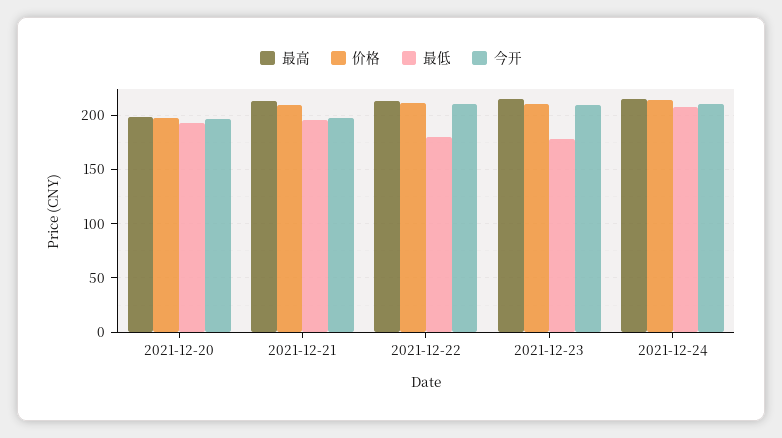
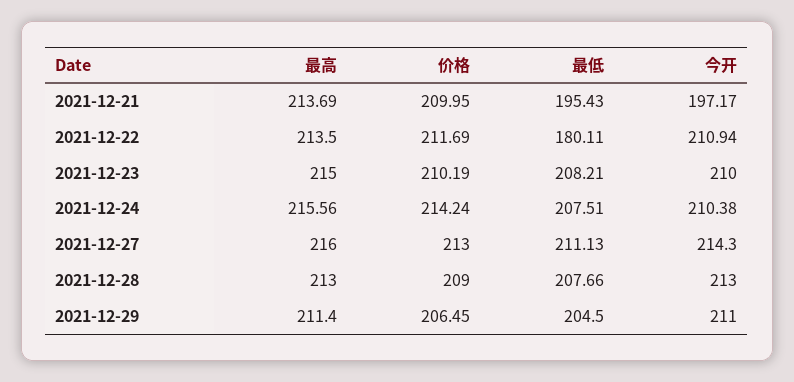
最高, 2021-12-20: 200 -> none
价格, 2021-12-20: 200 -> none
最低, 2021-12-20: 190 -> none
今开, 2021-12-20: 200 -> none
最低, 2021-12-23: 180 -> 208.21
最高, 2021-12-27: none -> 216
价格, 2021-12-27: none -> 213
最低, 2021-12-27: none -> 211.13
今开, 2021-12-27: none -> 214.3
最高, 2021-12-28: none -> 213
价格, 2021-12-28: none -> 209
最低, 2021-12-28: none -> 207.66
今开, 2021-12-28: none -> 213
最高, 2021-12-29: none -> 211.4
价格, 2021-12-29: none -> 206.45
最低, 2021-12-29: none -> 204.5
今开, 2021-12-29: none -> 211

